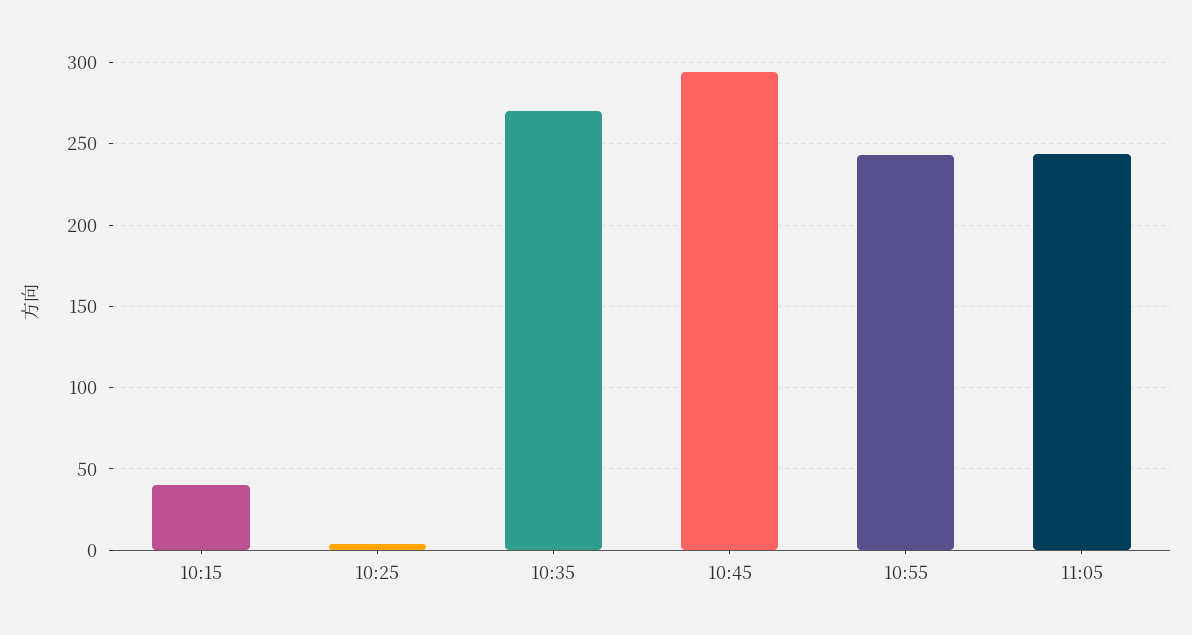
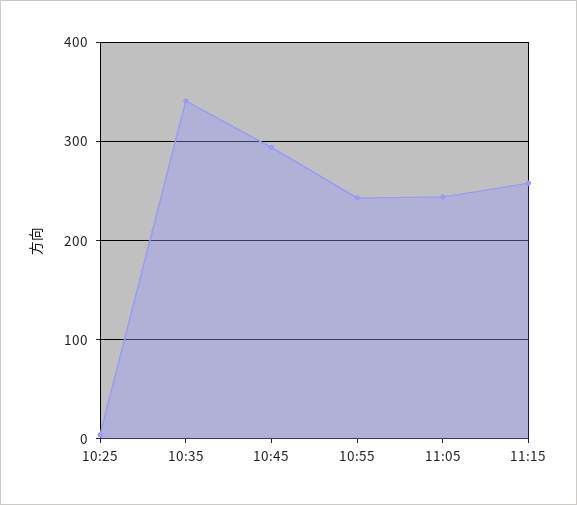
10:15: 40 -> none
10:35: 270 -> 340
11:15: none -> 260

